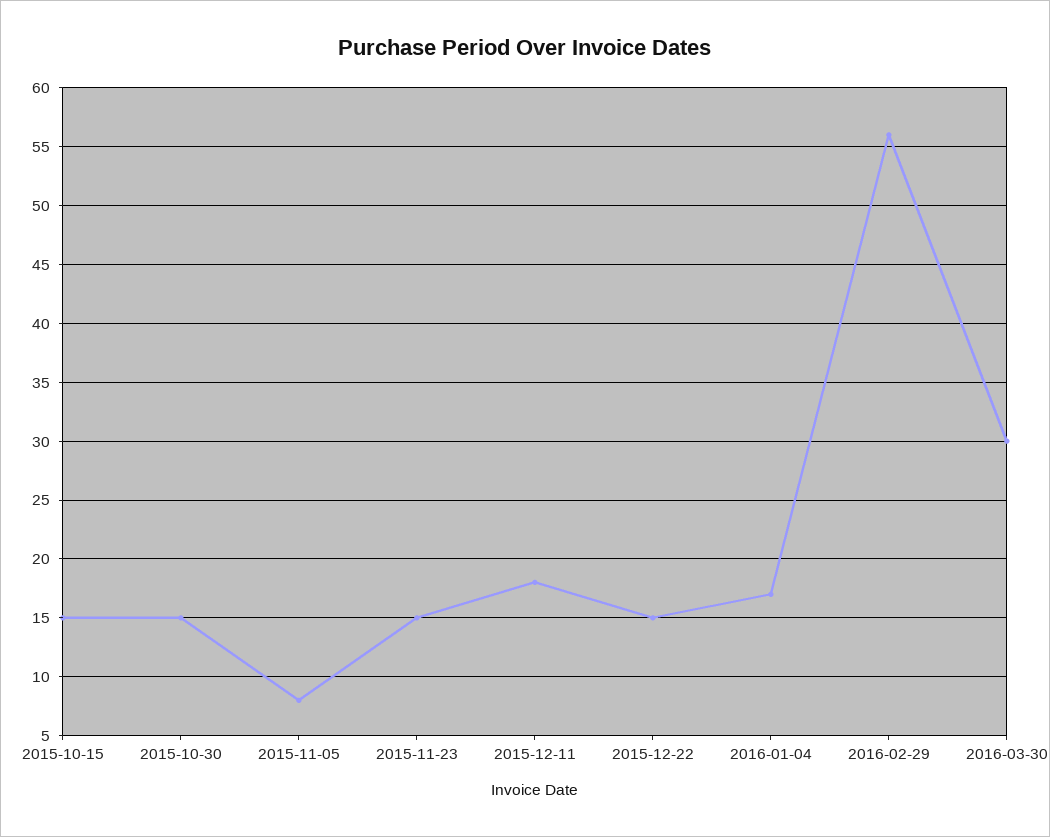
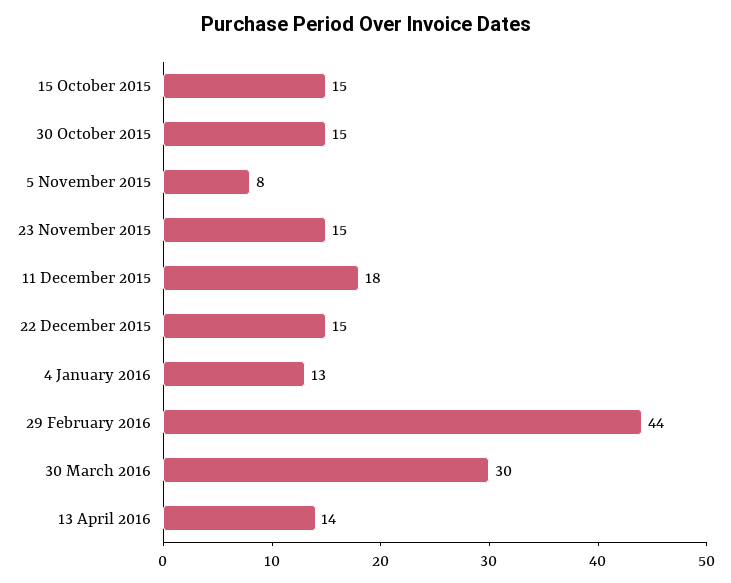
2016-01-04: 17 -> 13
2016-02-29: 56 -> 44
13 April 2016: none -> 14

